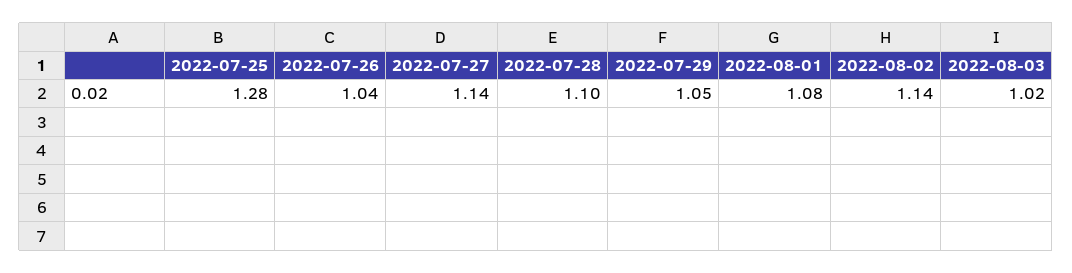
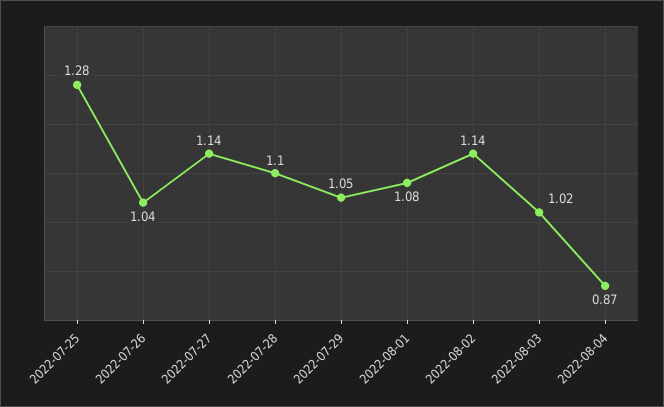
2022-08-04: none -> 0.87

